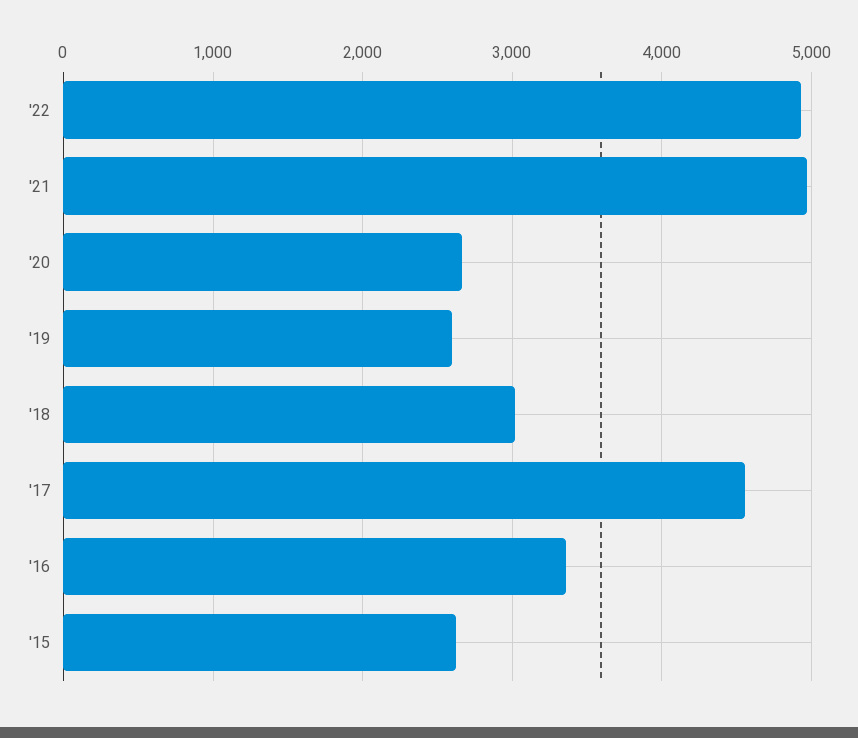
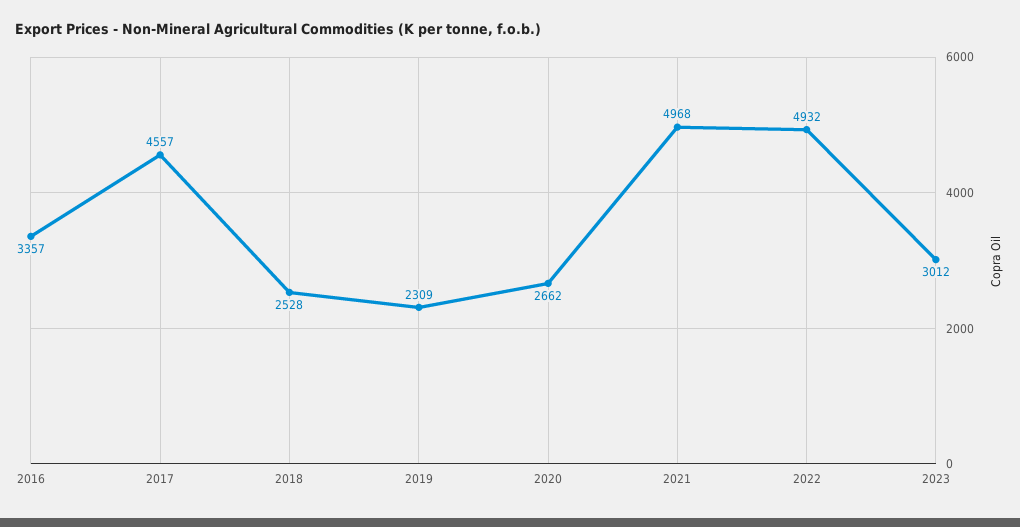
'19: 2600 -> 2309
'18: 3000 -> 2528
'15: 2600 -> none
2023: none -> 3012

